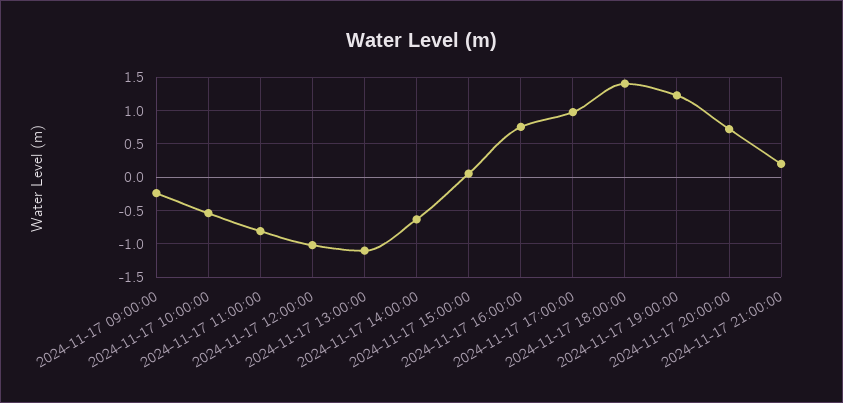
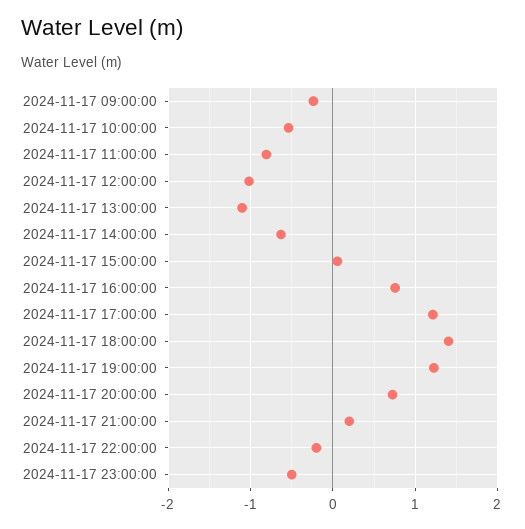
2024-11-17 17:00:00: 1 -> 1.2
2024-11-17 22:00:00: none -> -0.2
2024-11-17 23:00:00: none -> -0.5

